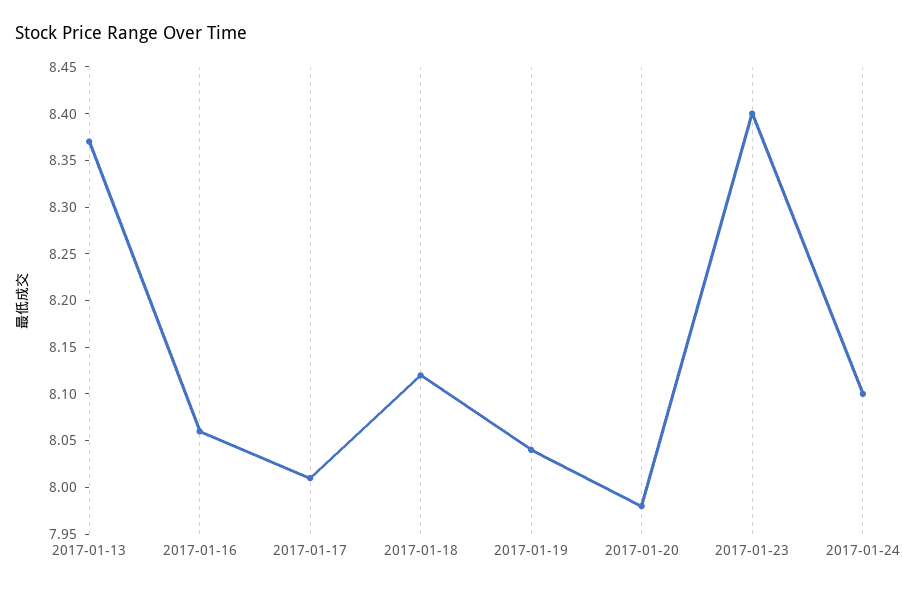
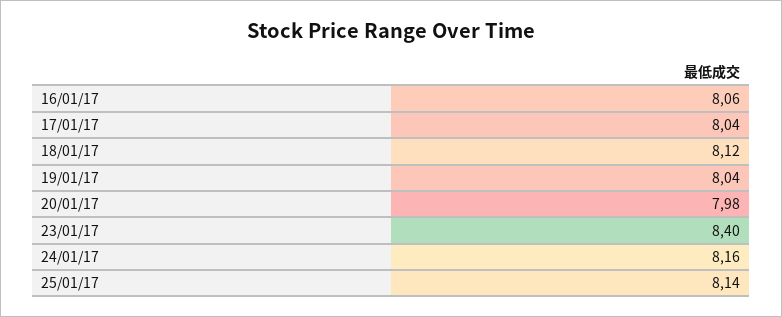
2017-01-13: 8.37 -> none
2017-01-17: 8.01 -> 8.04
2017-01-24: 8.1 -> 8.16
25/01/17: none -> 8.14

